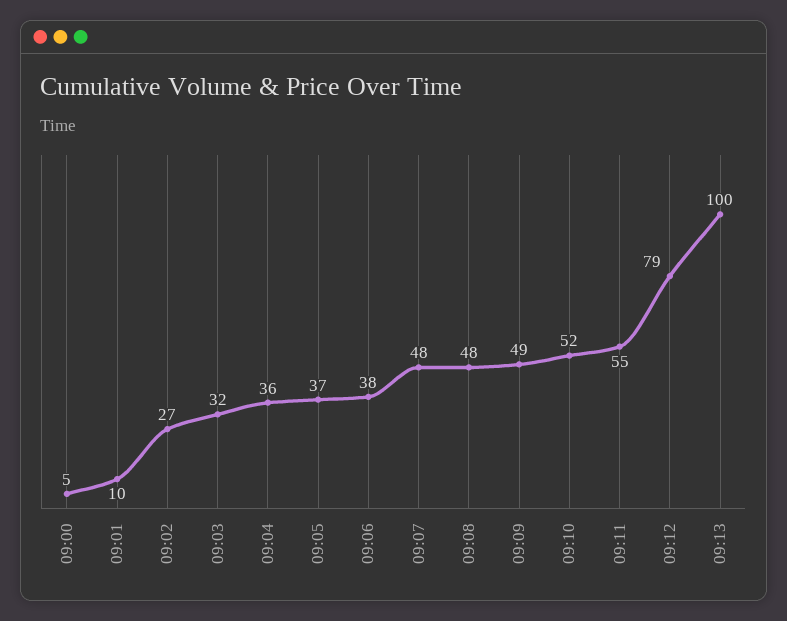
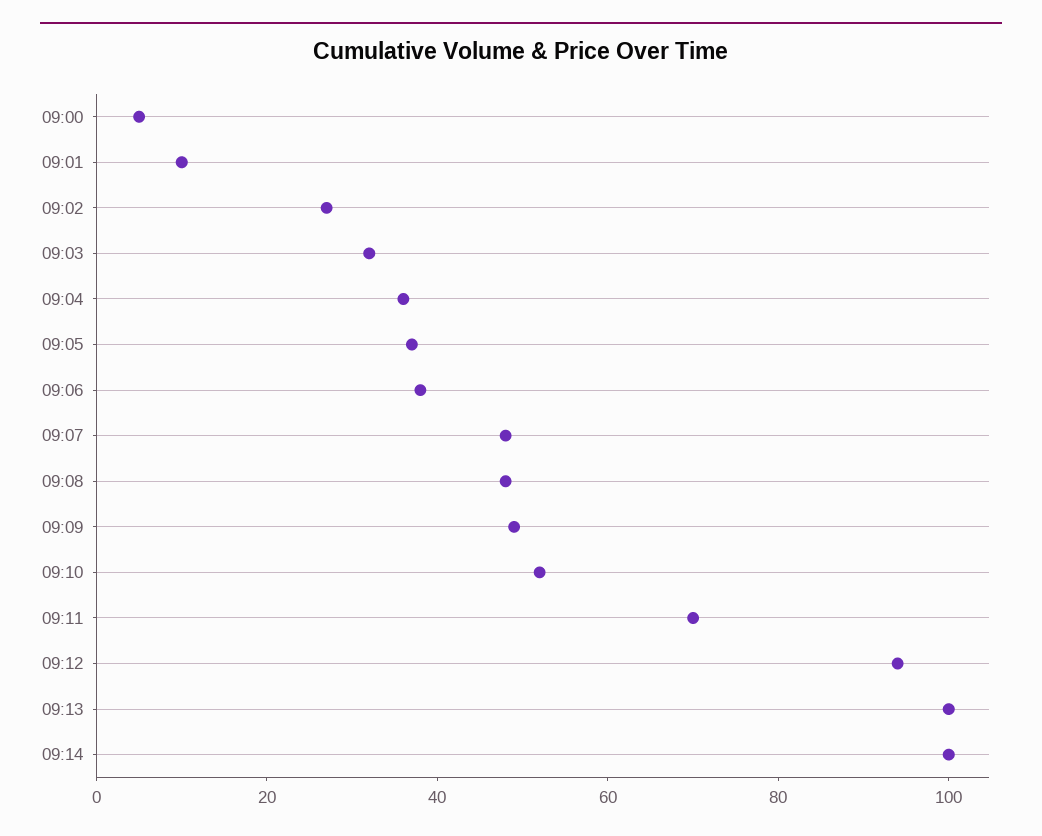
09:11: 55 -> 70
09:12: 79 -> 95
09:14: none -> 100

